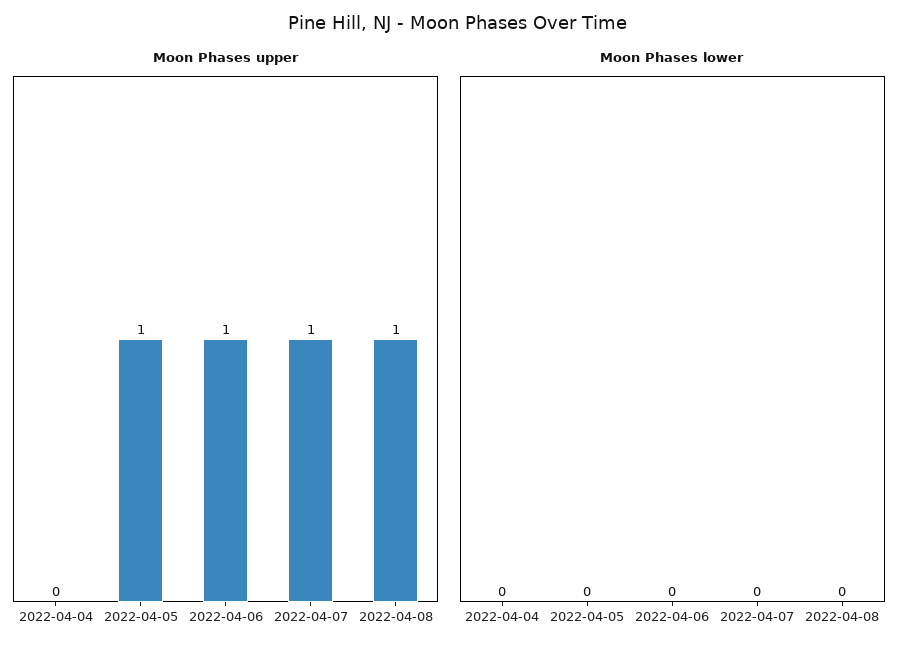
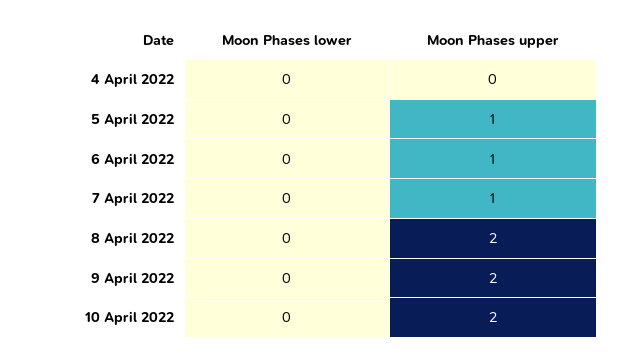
Moon Phases upper, 2022-04-08: 1 -> 2
Moon Phases lower, 9 April 2022: none -> 0
Moon Phases upper, 9 April 2022: none -> 2
Moon Phases lower, 10 April 2022: none -> 0
Moon Phases upper, 10 April 2022: none -> 2

